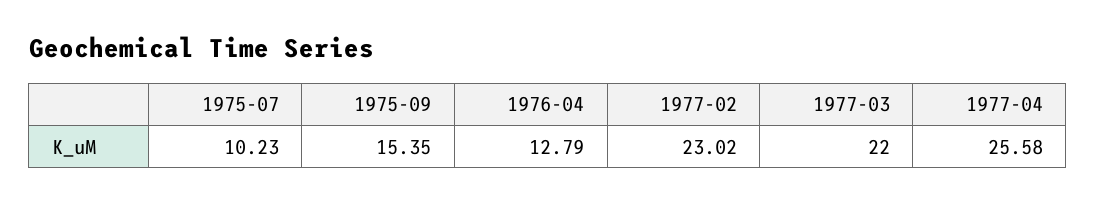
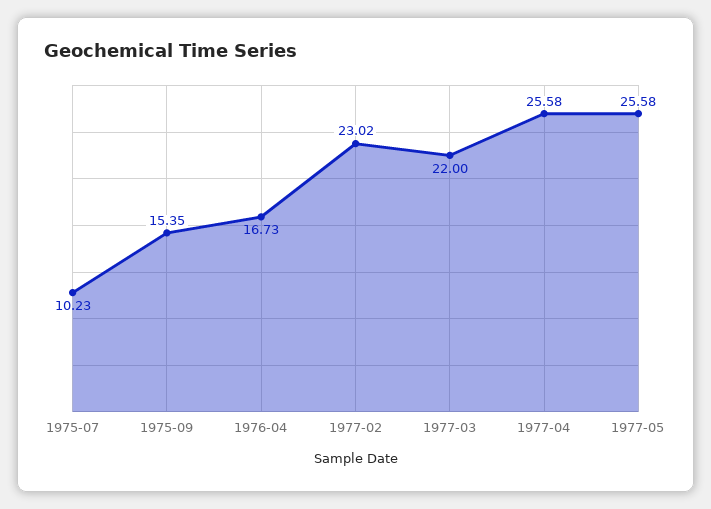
1976-04: 12.79 -> 16.73
1977-05: none -> 25.58

